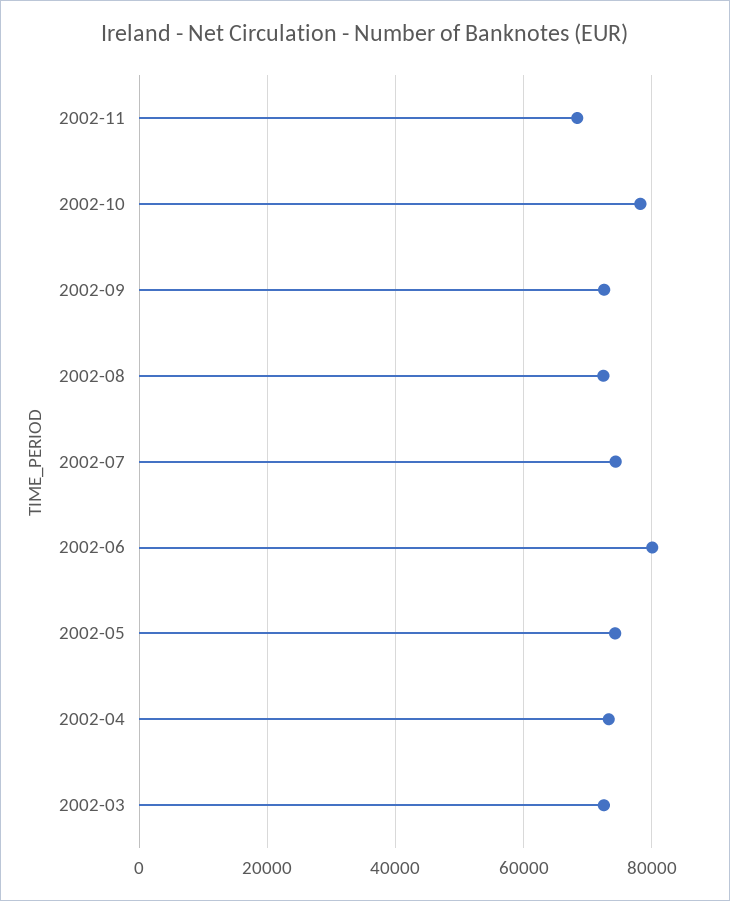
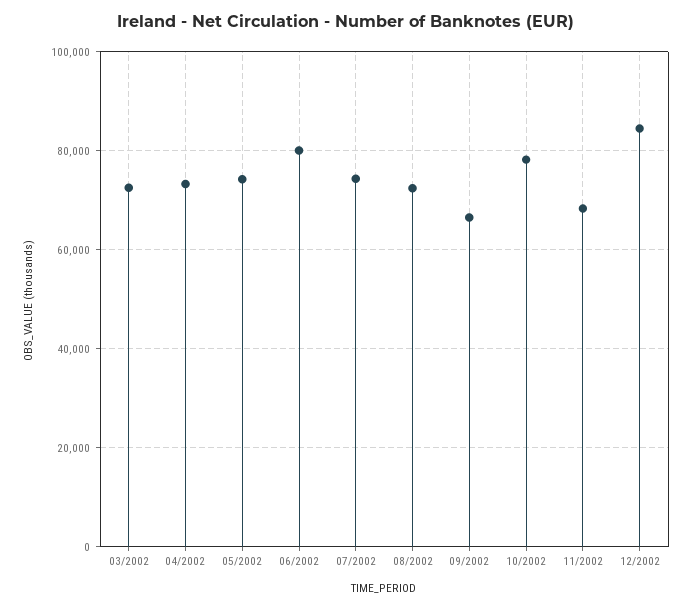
2002-09: 72000 -> 66000
12/2002: none -> 84000

